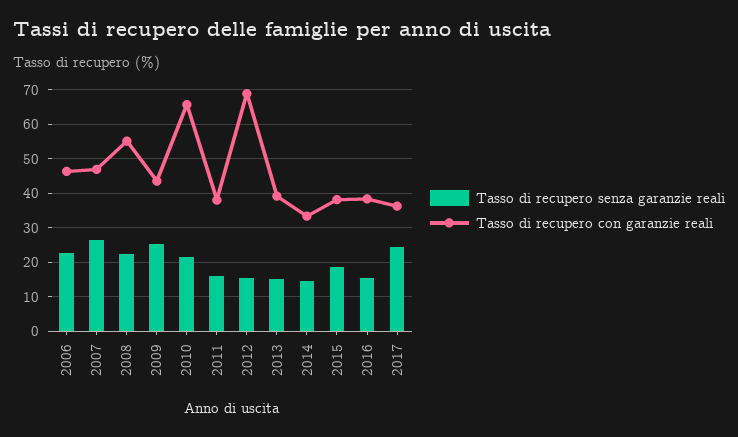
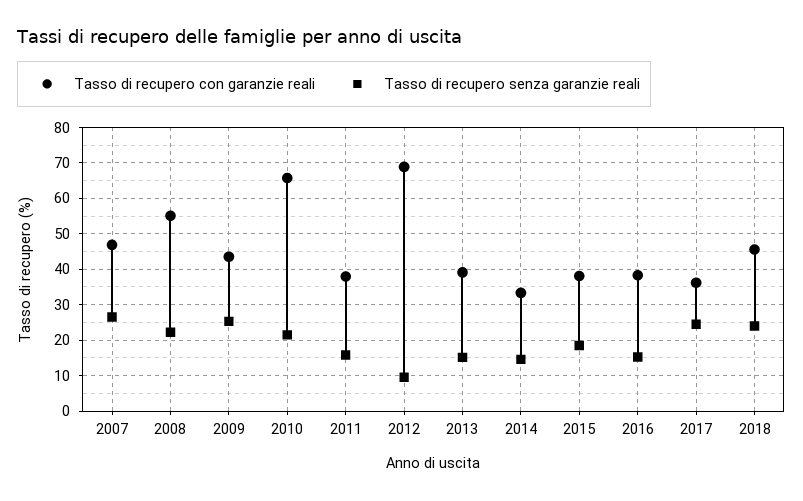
Tasso di recupero senza garanzie reali, 2006: 22 -> none
Tasso di recupero con garanzie reali, 2006: 46 -> none
Tasso di recupero senza garanzie reali, 2012: 16 -> 10
Tasso di recupero con garanzie reali, 2018: none -> 46
Tasso di recupero senza garanzie reali, 2018: none -> 24

